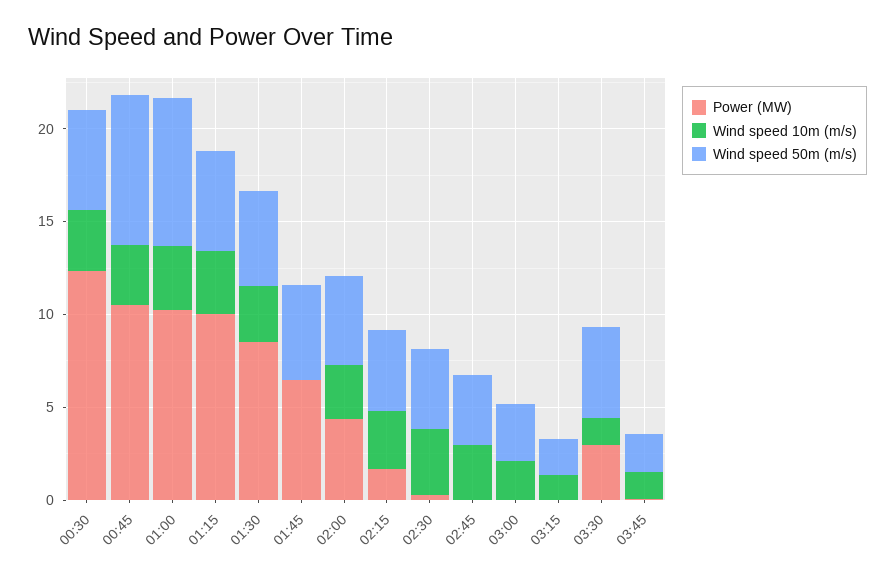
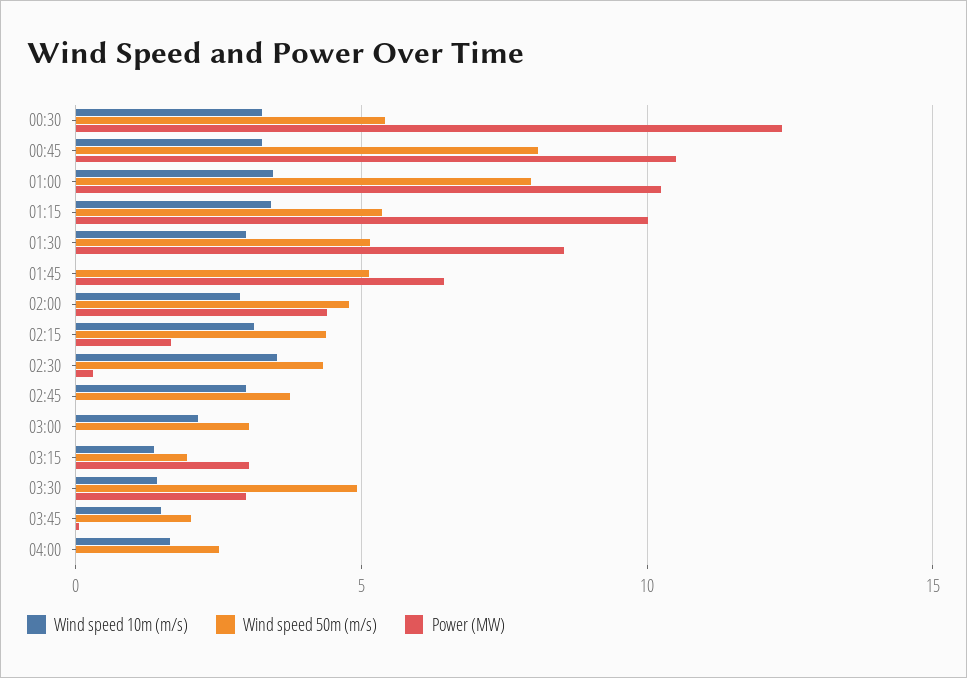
Power (MW), 03:15: 0 -> 3
Wind speed 10m (m/s), 04:00: none -> 1.5
Wind speed 50m (m/s), 04:00: none -> 2.5
Power (MW), 04:00: none -> 0

